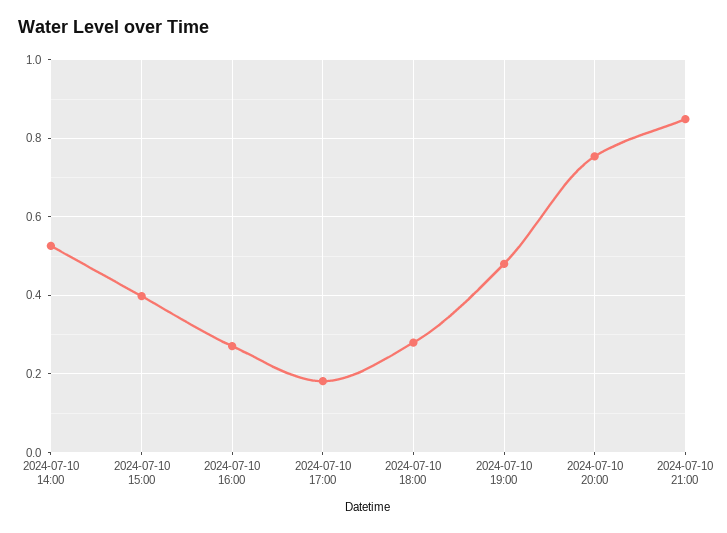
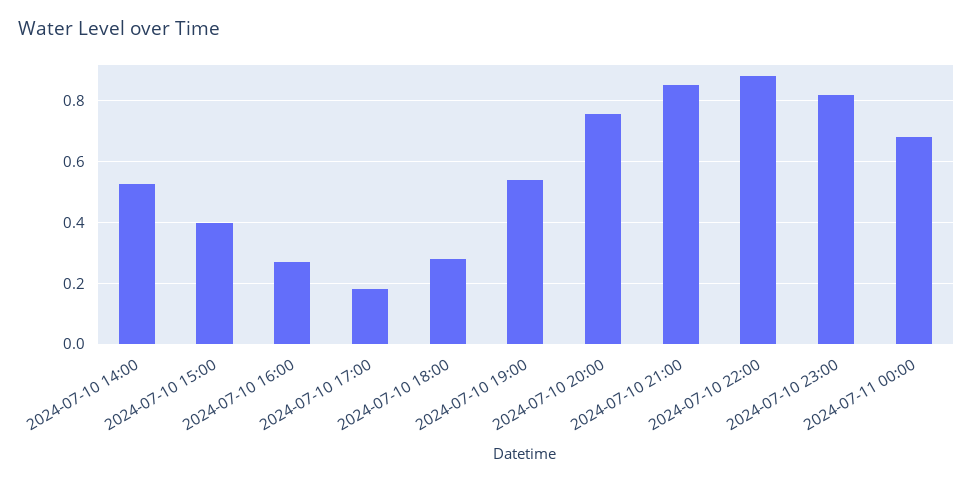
2024-07-10 19:00: 0.48 -> 0.54
2024-07-10 22:00: none -> 0.88
2024-07-10 23:00: none -> 0.82
2024-07-11 00:00: none -> 0.68

